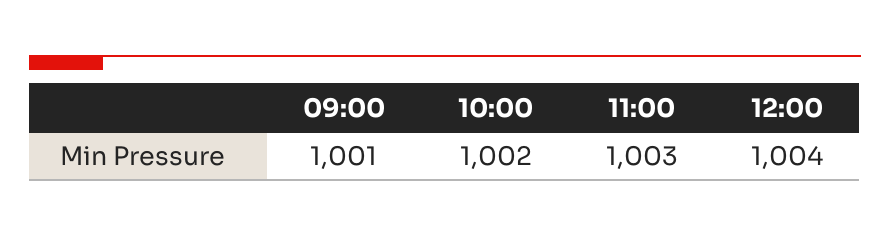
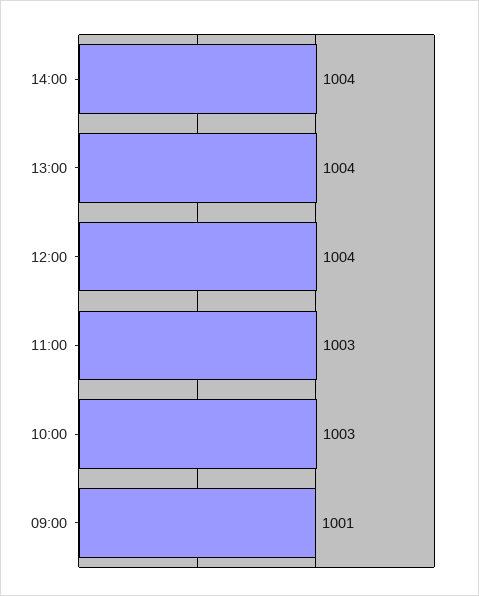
10:00: 1002 -> 1003
14:00: none -> 1004
13:00: none -> 1004

